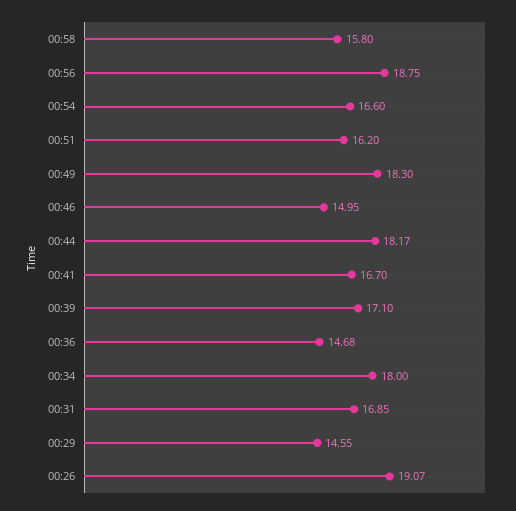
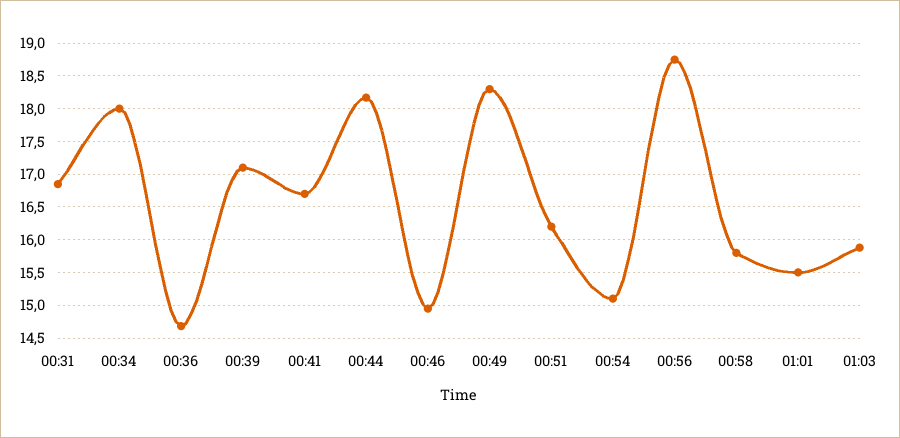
00:54: 16.6 -> 15.1
00:29: 14.55 -> none
00:26: 19.07 -> none
01:01: none -> 15.5
01:03: none -> 15.9

